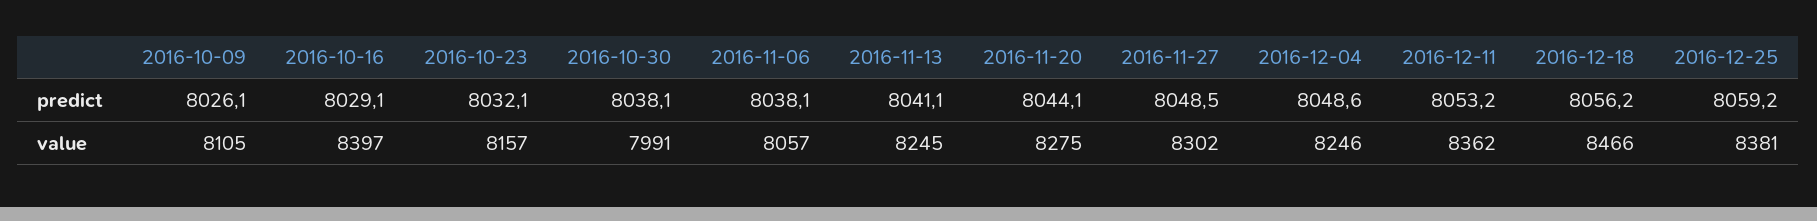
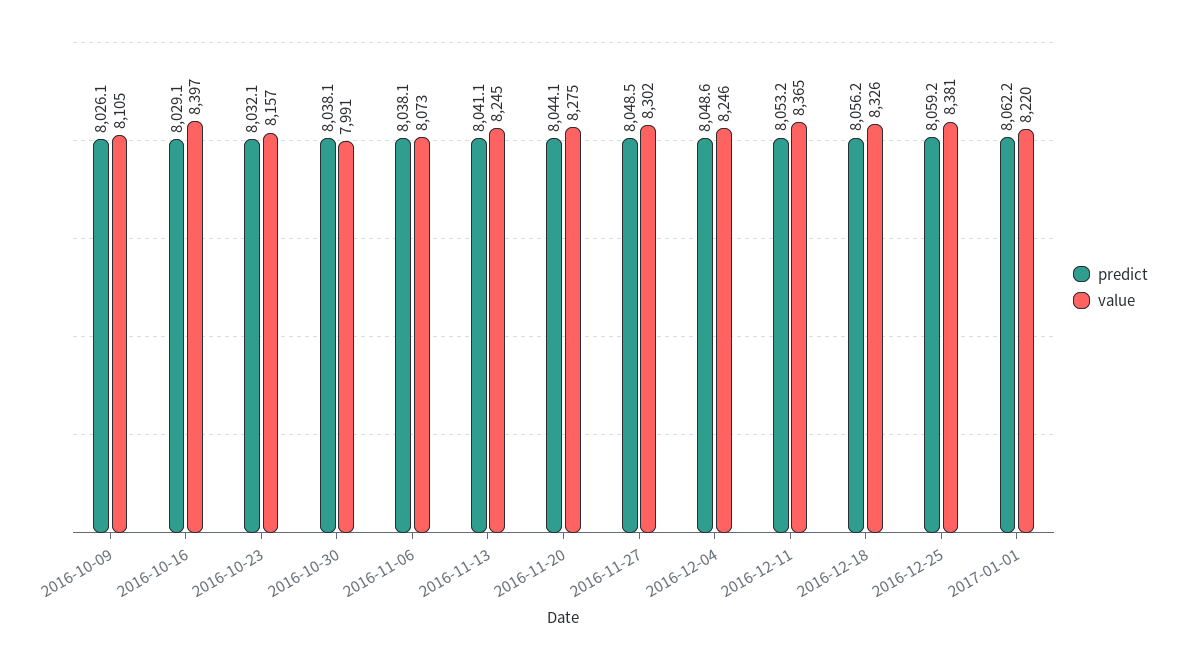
value, 2016-11-06: 8057 -> 8073
value, 2016-12-11: 8362 -> 8365
value, 2016-12-18: 8466 -> 8326
predict, 2017-01-01: none -> 8062.2
value, 2017-01-01: none -> 8220

